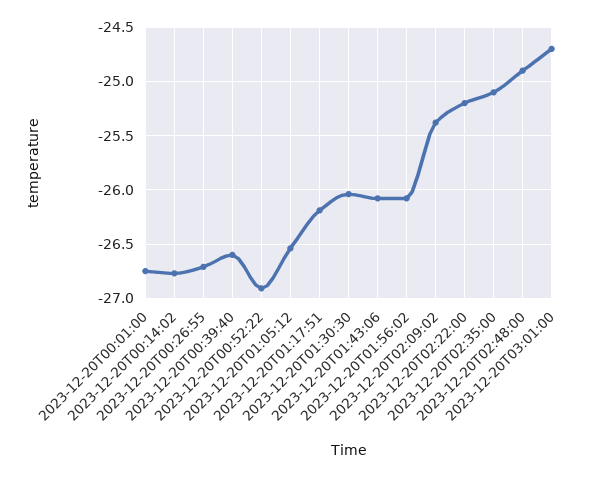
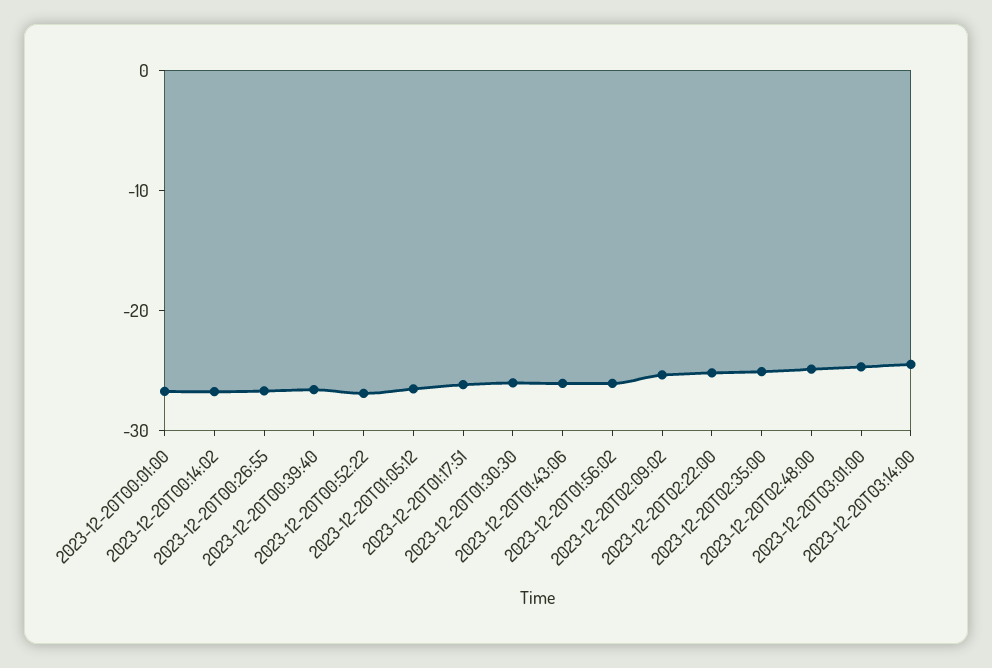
2023-12-20T03:14:00: none -> -24

